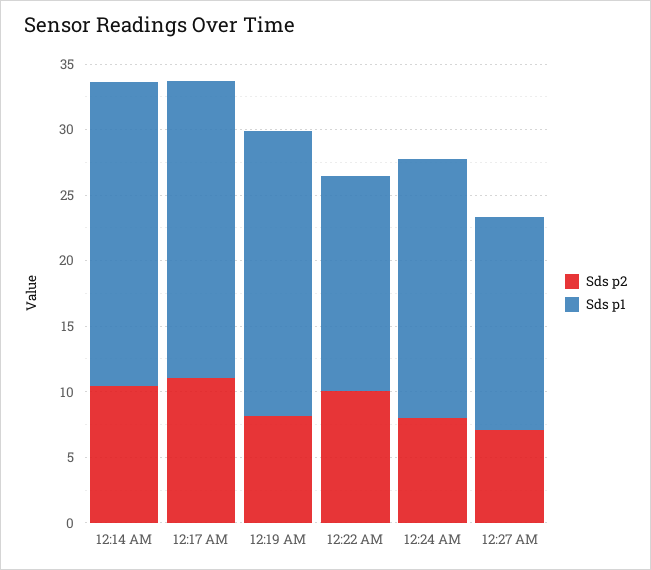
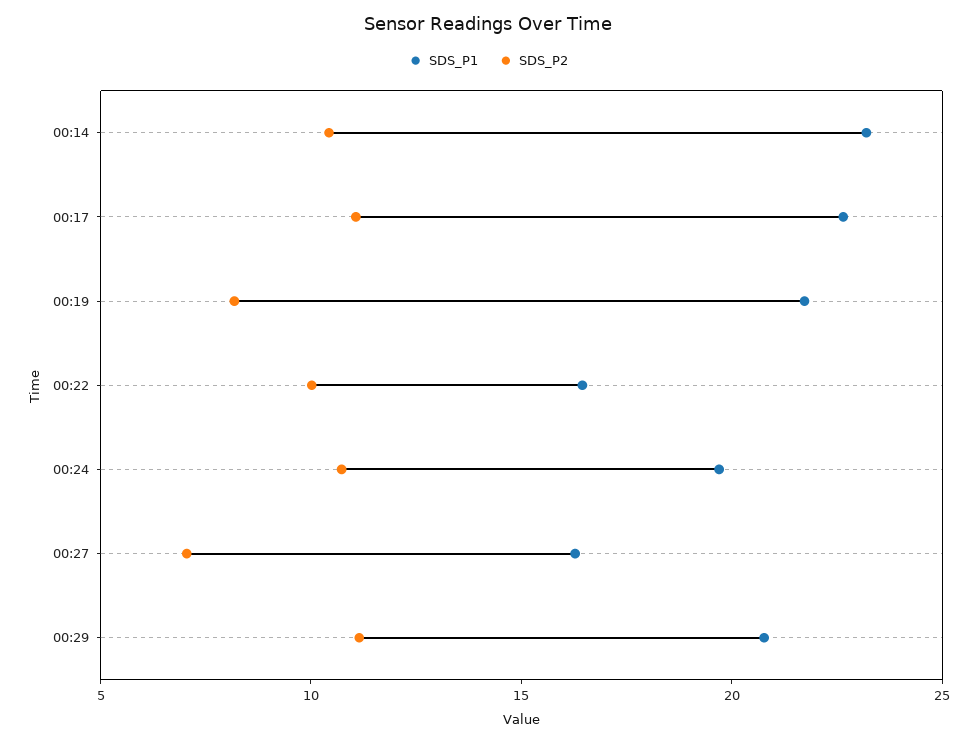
Sds p2, 12:24 AM: 8 -> 11
Sds p1, 00:29: none -> 21
Sds p2, 00:29: none -> 11

